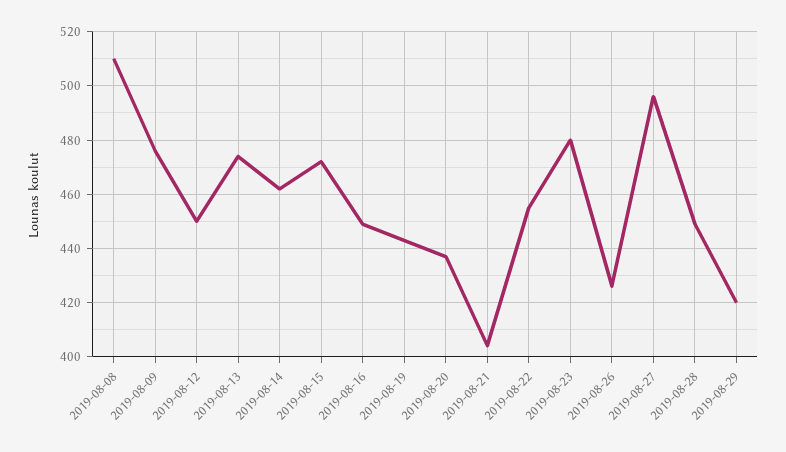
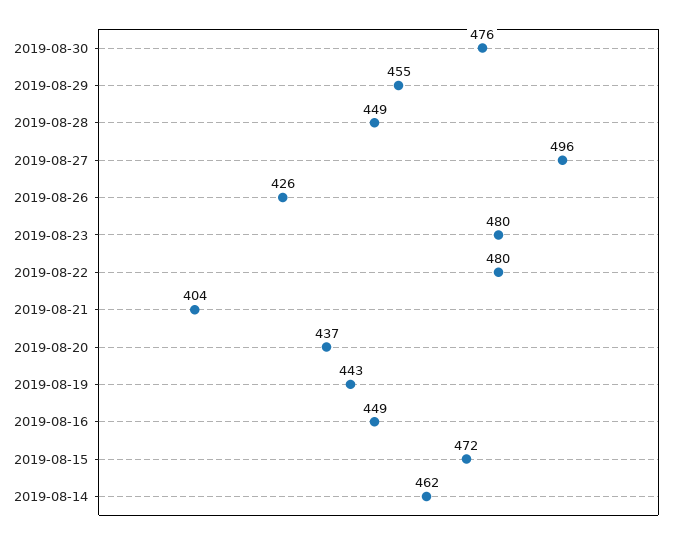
2019-08-08: 510 -> none
2019-08-09: 475 -> none
2019-08-12: 450 -> none
2019-08-13: 475 -> none
2019-08-22: 455 -> 480
2019-08-29: 420 -> 455
2019-08-30: none -> 476

